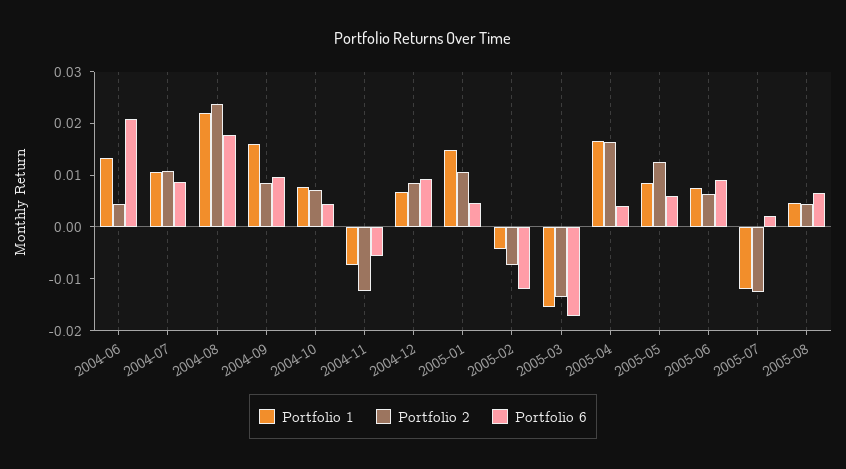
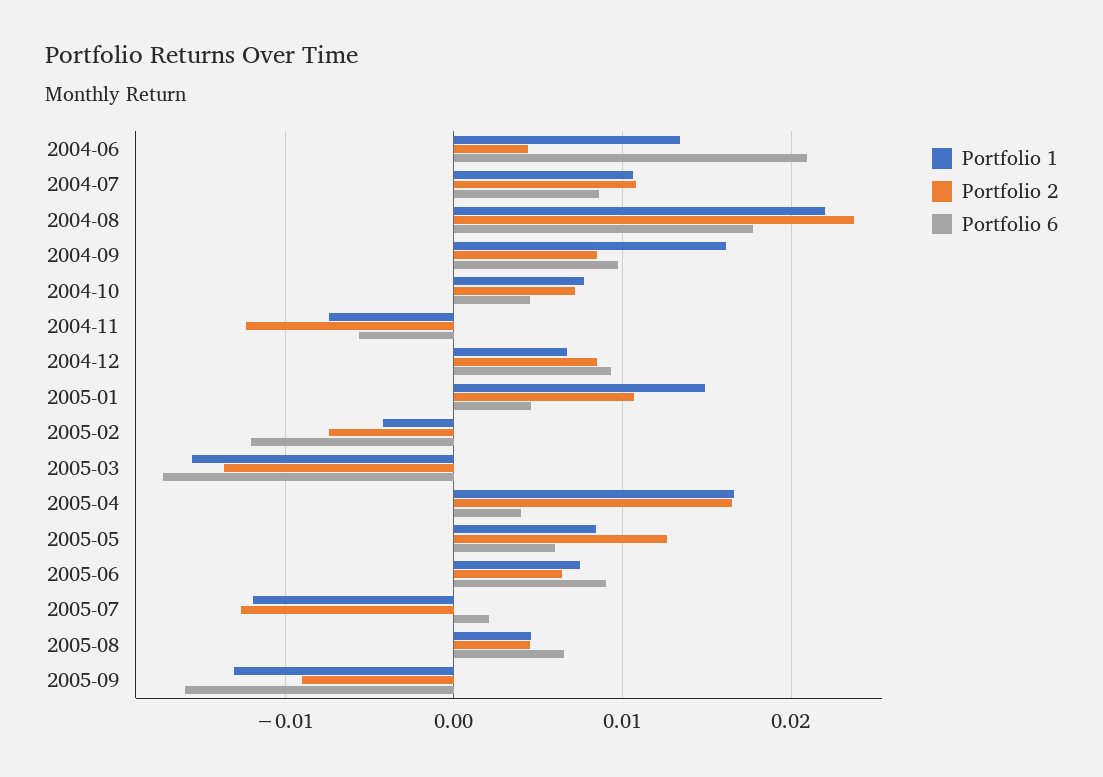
Portfolio 1, 2005-09: none -> -0.013
Portfolio 2, 2005-09: none -> -0.009
Portfolio 6, 2005-09: none -> -0.016

